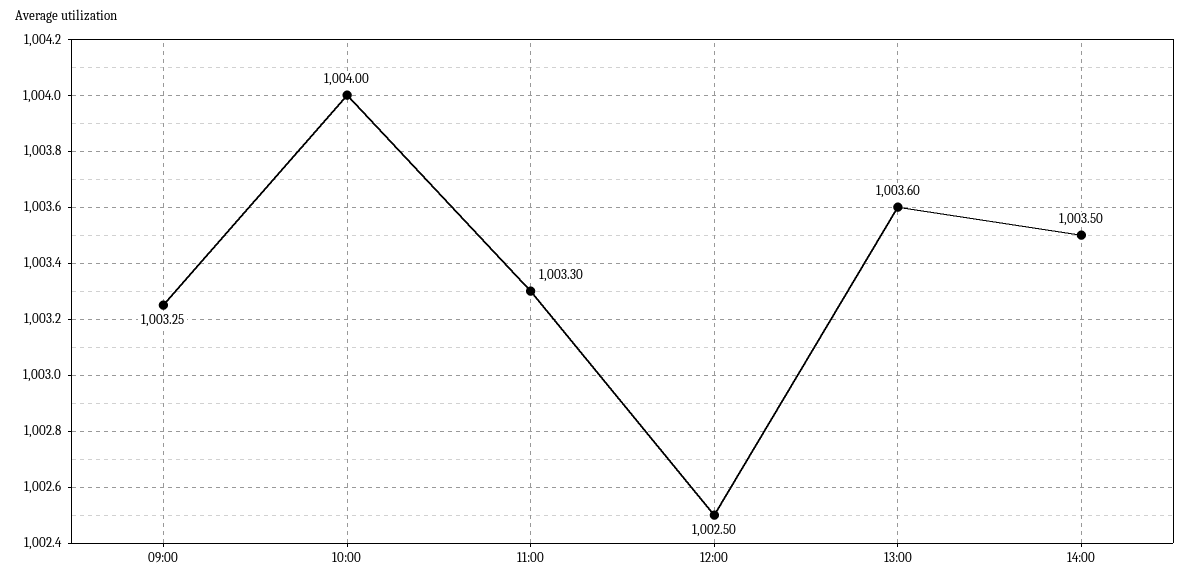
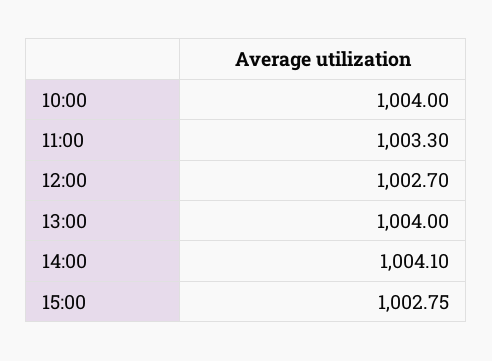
09:00: 1003.25 -> none
12:00: 1002.5 -> 1002.7
13:00: 1003.6 -> 1004
14:00: 1003.5 -> 1004.1
15:00: none -> 1002.75

